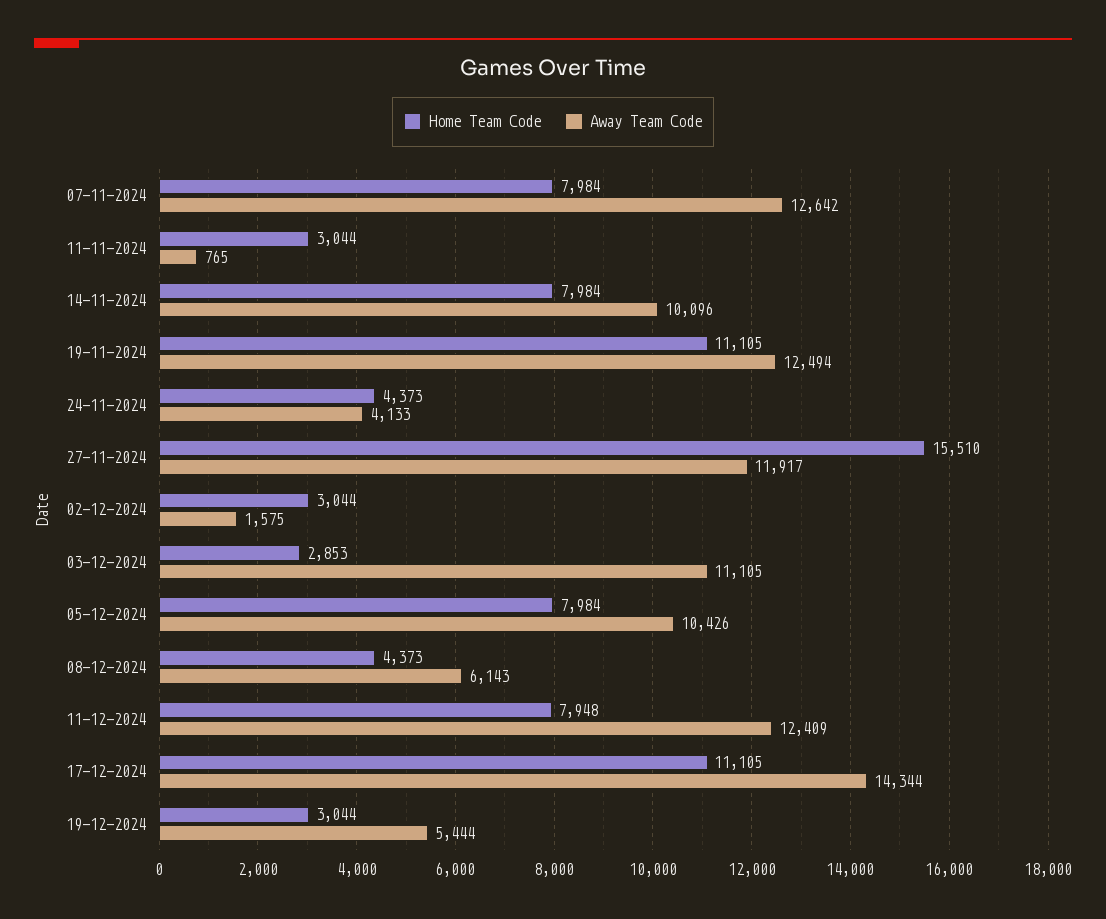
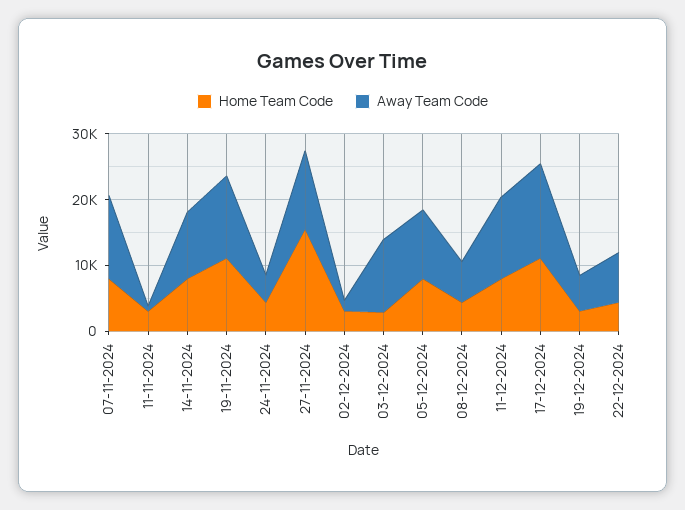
Home Team Code, 22-12-2024: none -> 4000
Away Team Code, 22-12-2024: none -> 8000

